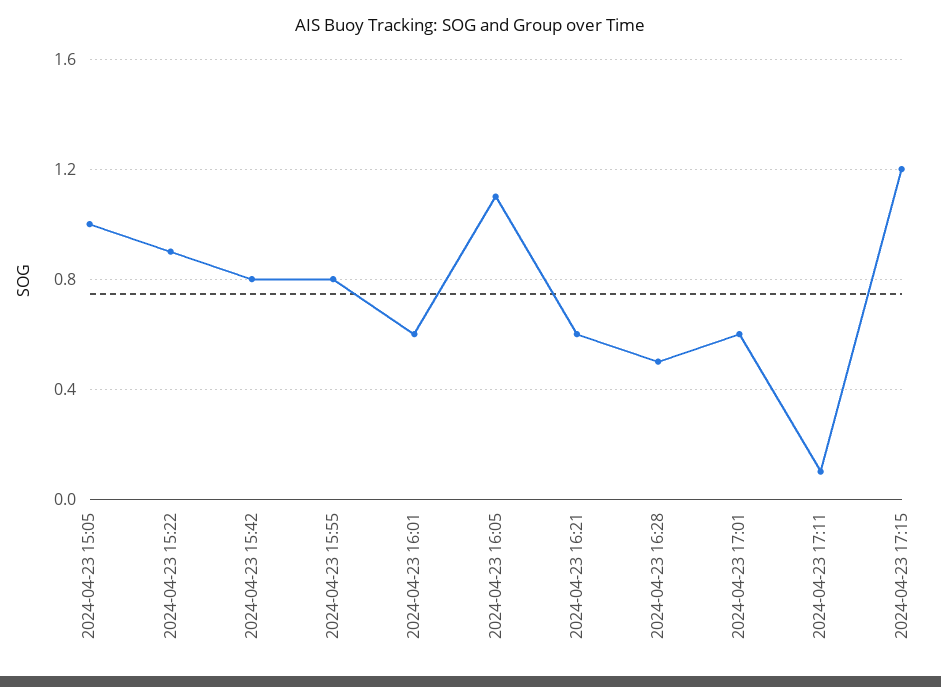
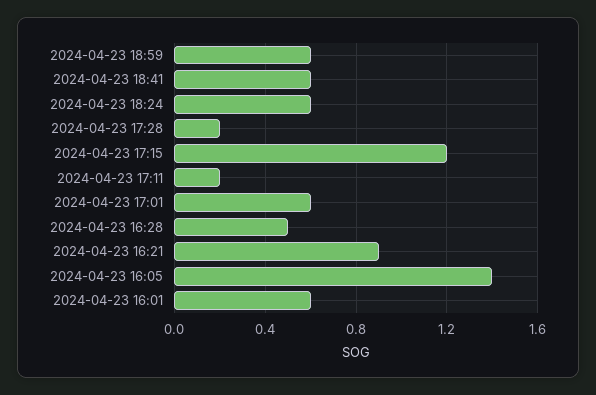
2024-04-23 15:05: 1 -> none
2024-04-23 15:22: 0.9 -> none
2024-04-23 15:42: 0.8 -> none
2024-04-23 15:55: 0.8 -> none
2024-04-23 16:05: 1.1 -> 1.4
2024-04-23 16:21: 0.6 -> 0.9
2024-04-23 17:11: 0.1 -> 0.2
2024-04-23 18:59: none -> 0.6
2024-04-23 18:41: none -> 0.6
2024-04-23 18:24: none -> 0.6
2024-04-23 17:28: none -> 0.2

